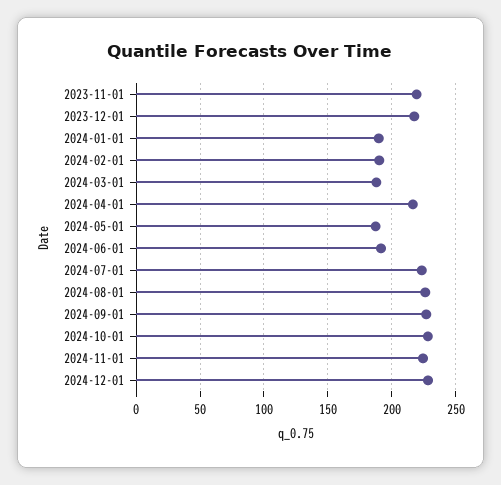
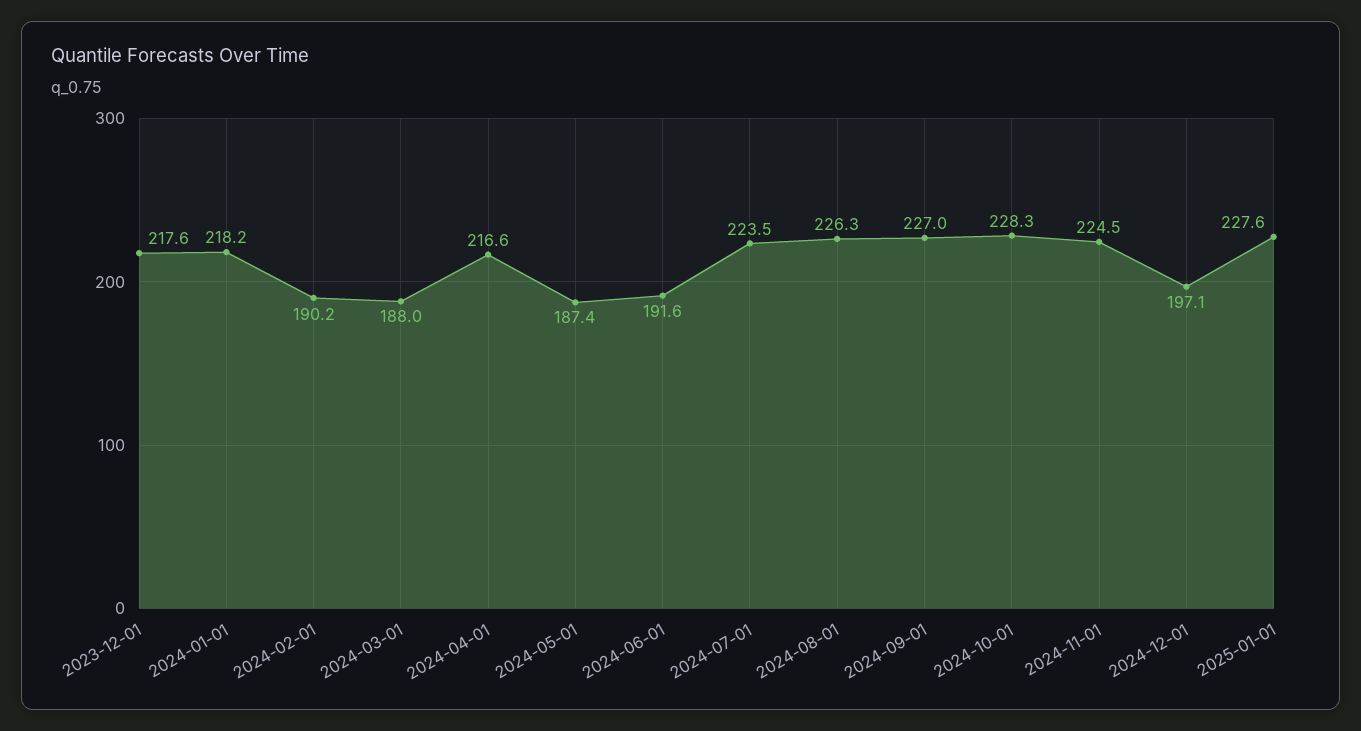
2023-11-01: 220 -> none
2024-01-01: 190 -> 218.2
2024-12-01: 230 -> 197.1
2025-01-01: none -> 227.6

